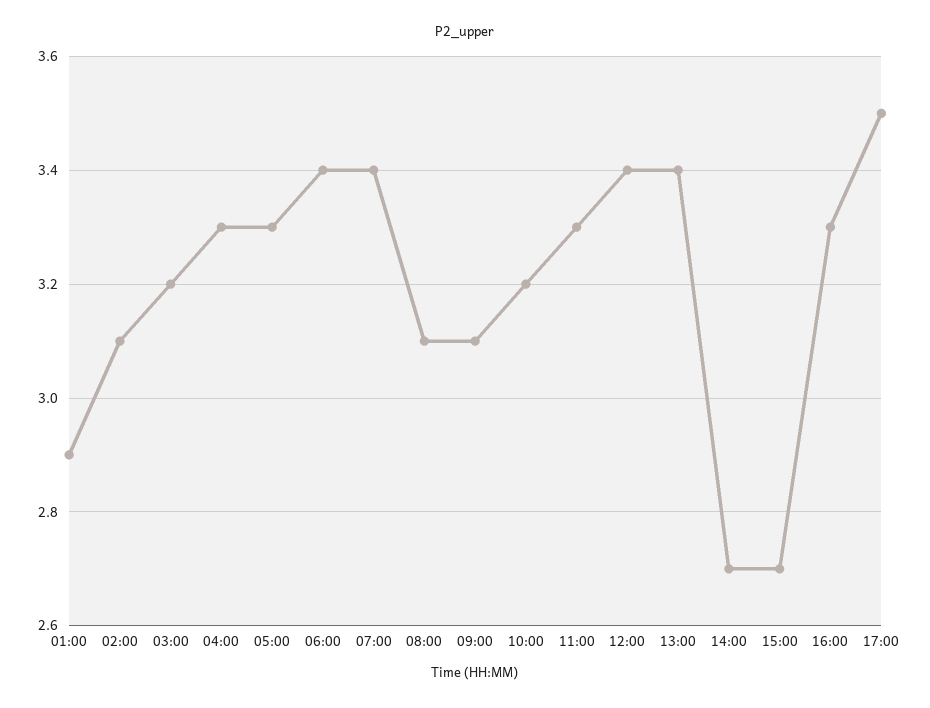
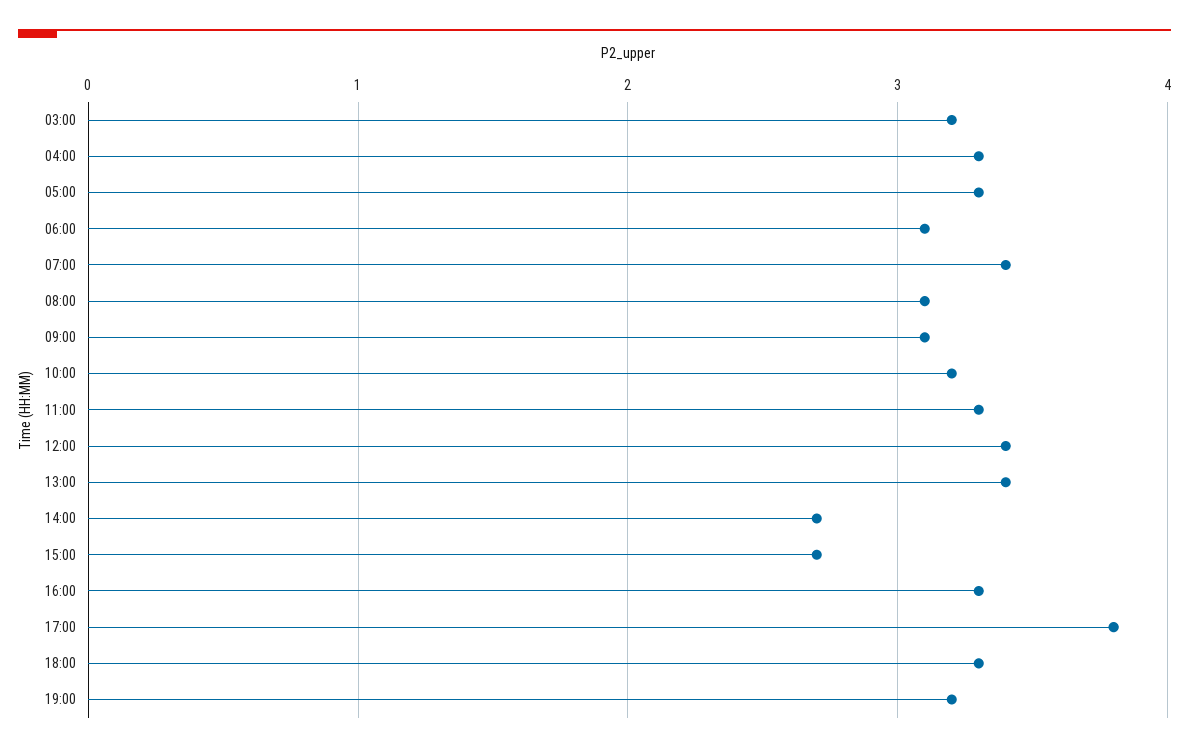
01:00: 2.9 -> none
02:00: 3.1 -> none
06:00: 3.4 -> 3.1
17:00: 3.5 -> 3.8
18:00: none -> 3.3
19:00: none -> 3.2

